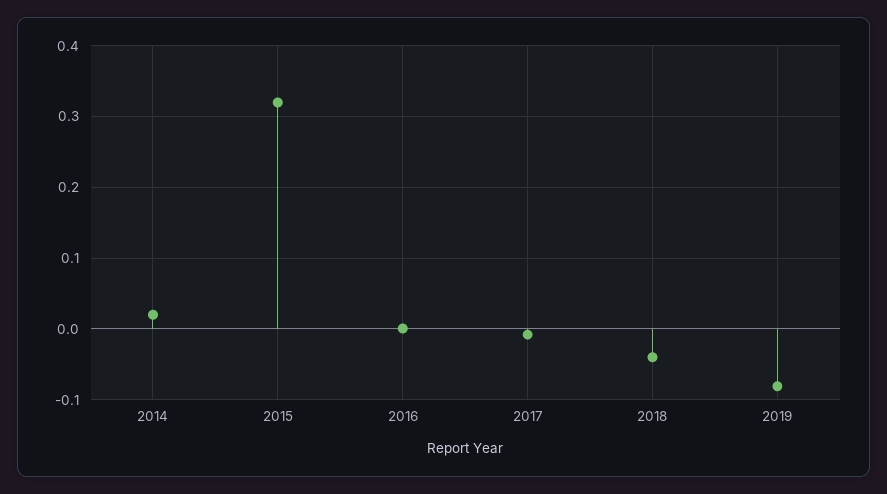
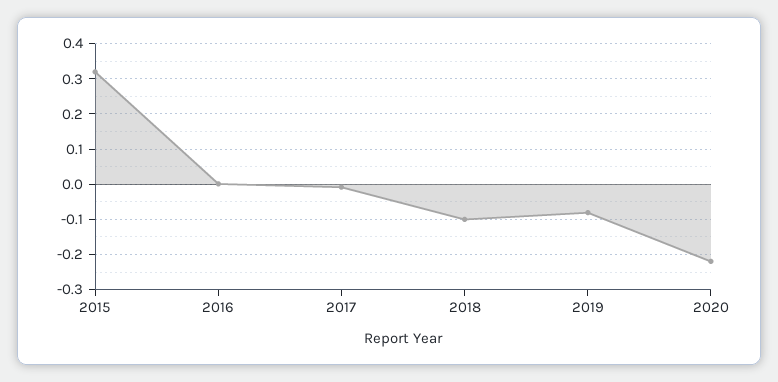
2014: 0.02 -> none
2018: -0.04 -> -0.1
2020: none -> -0.22

